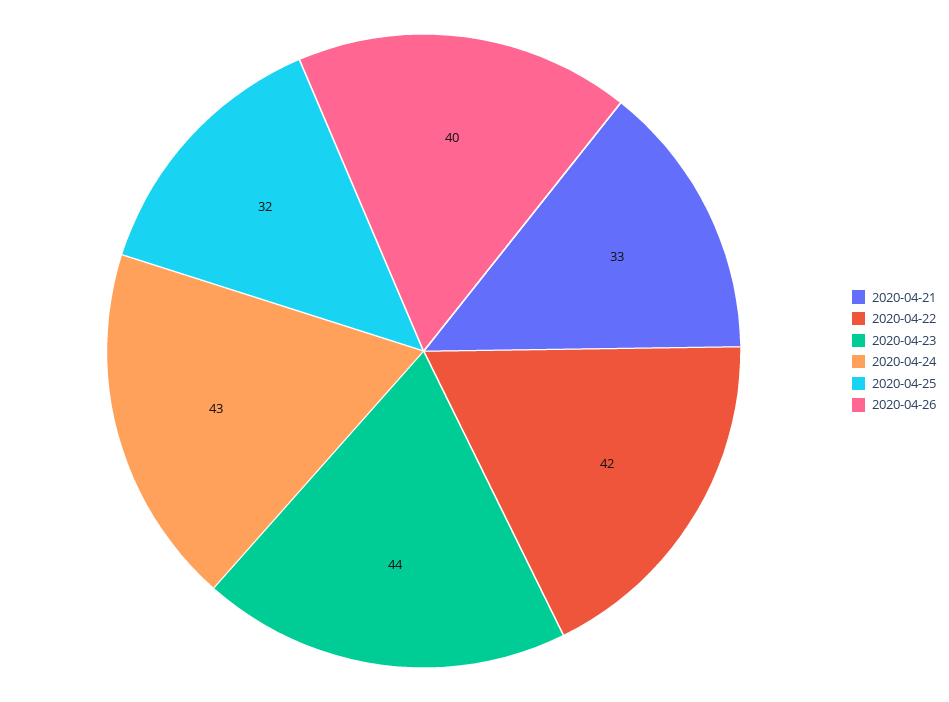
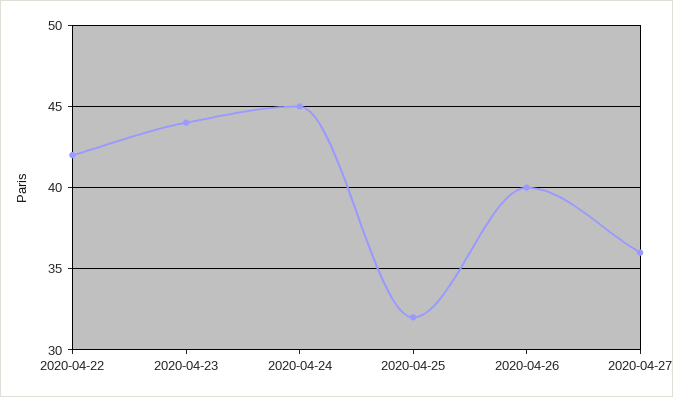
2020-04-21: 33 -> none
2020-04-24: 43 -> 45
2020-04-27: none -> 36

